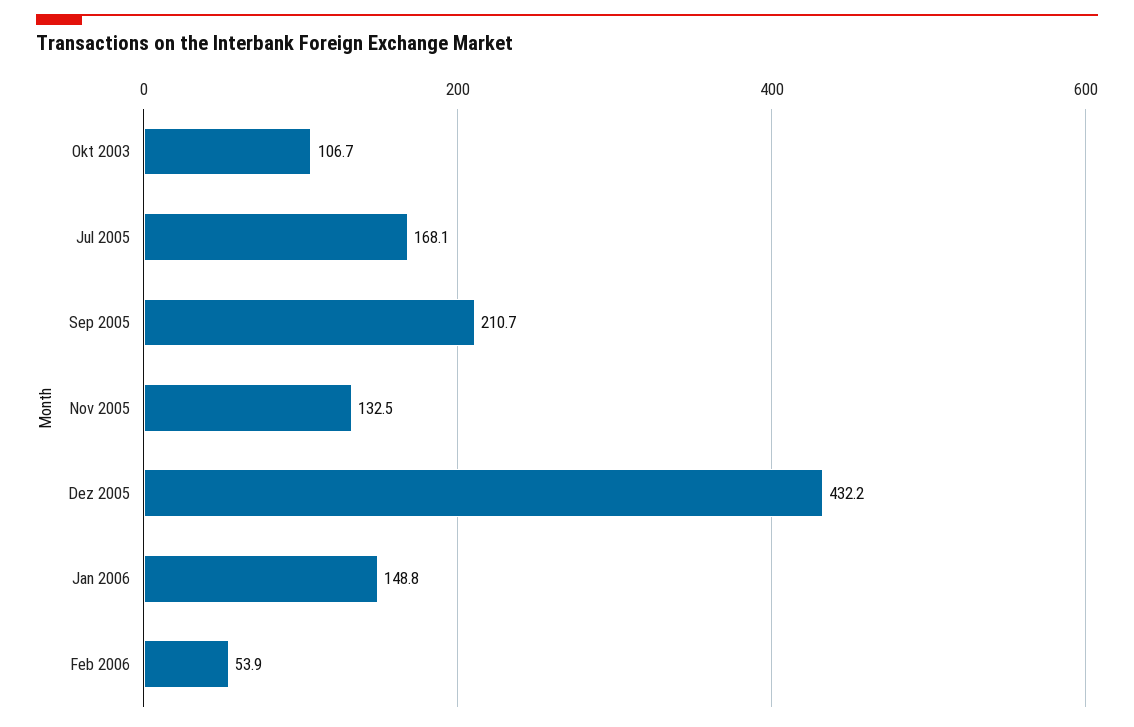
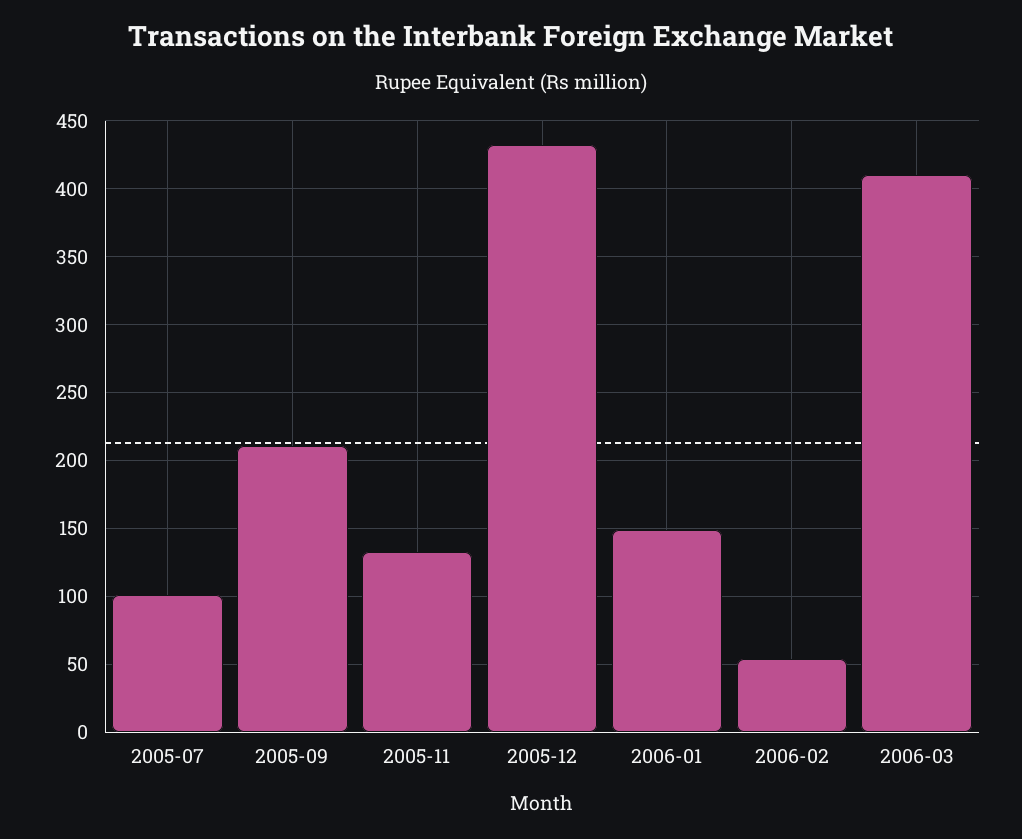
Okt 2003: 106.7 -> none
Jul 2005: 168.1 -> 100
2006-03: none -> 410

